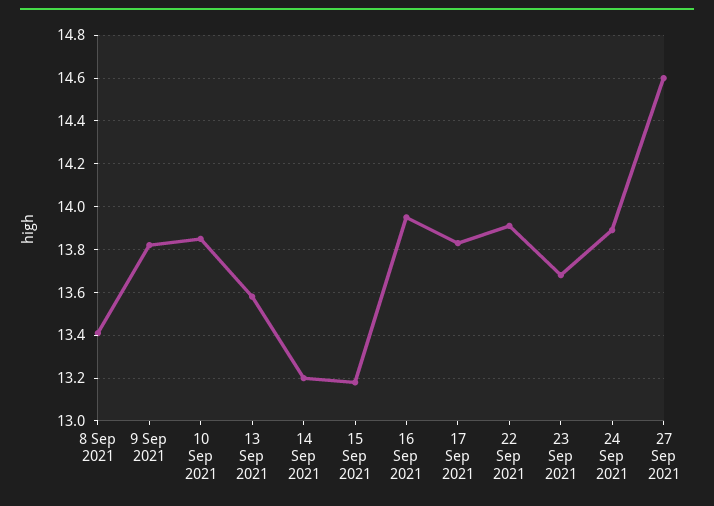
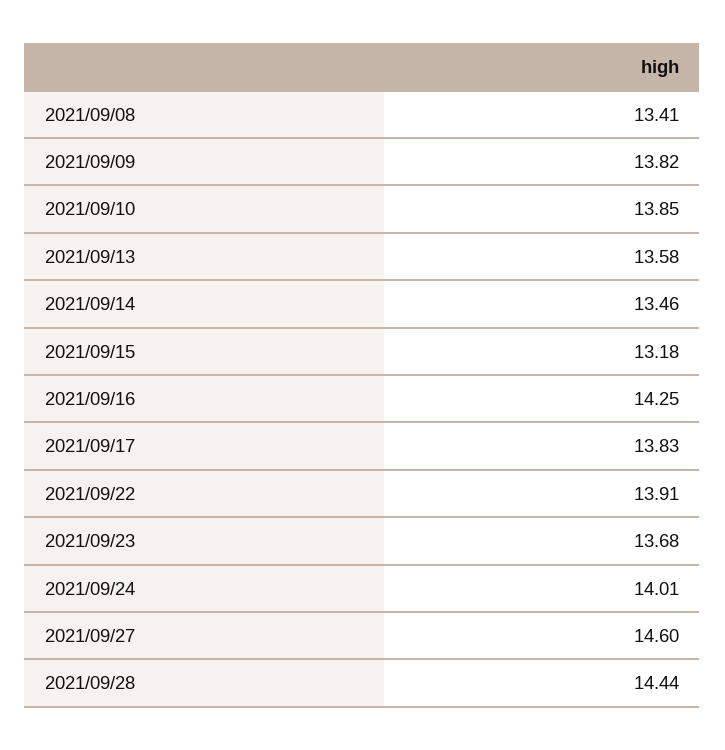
14 Sep 2021: 13.2 -> 13.46
16 Sep 2021: 13.95 -> 14.25
24 Sep 2021: 13.9 -> 14.01
2021/09/28: none -> 14.44

